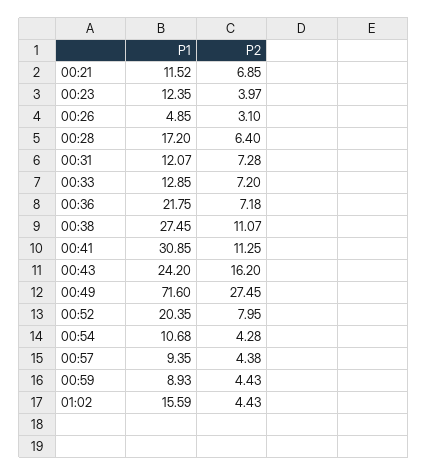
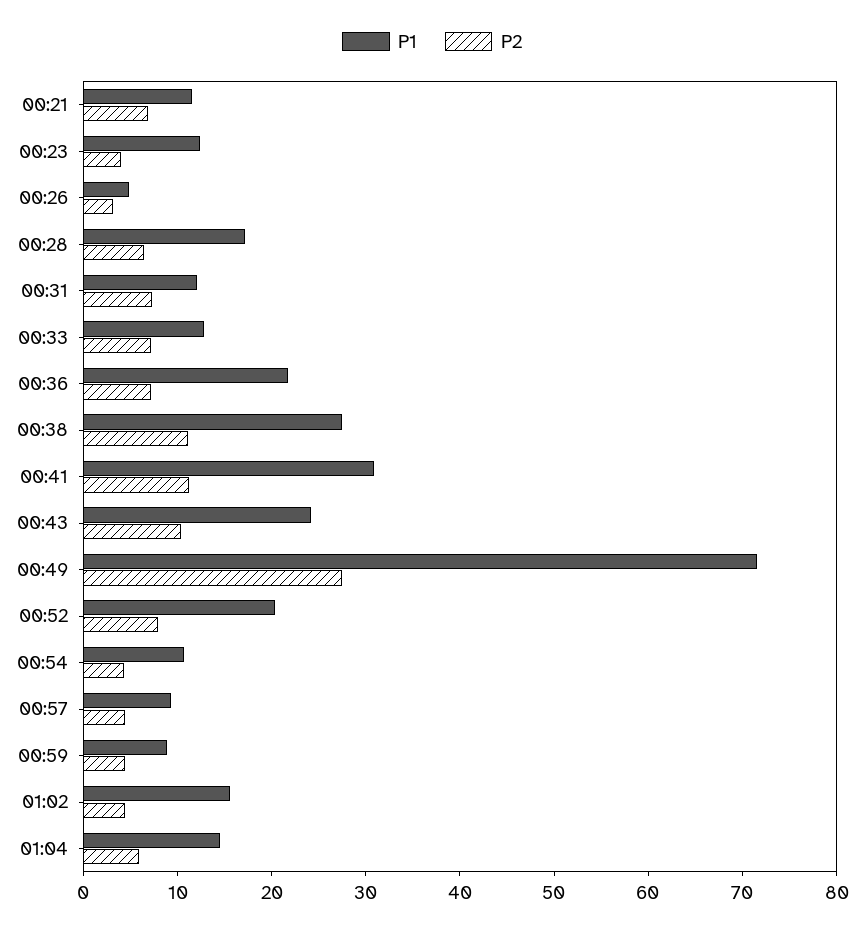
P2, 00:43: 16.2 -> 10
P1, 01:04: none -> 14
P2, 01:04: none -> 6

